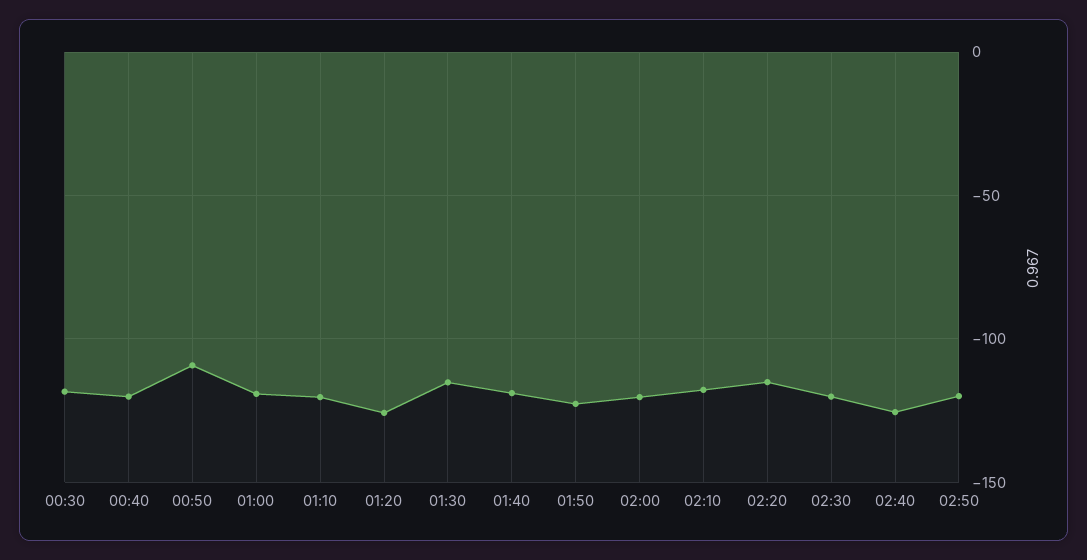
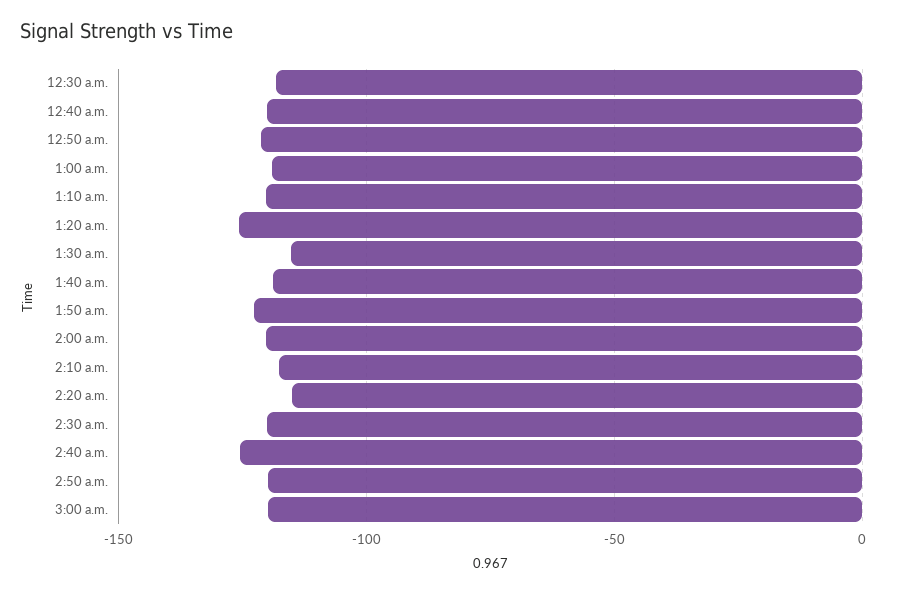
00:50: -110 -> -120
3:00 a.m.: none -> -120

